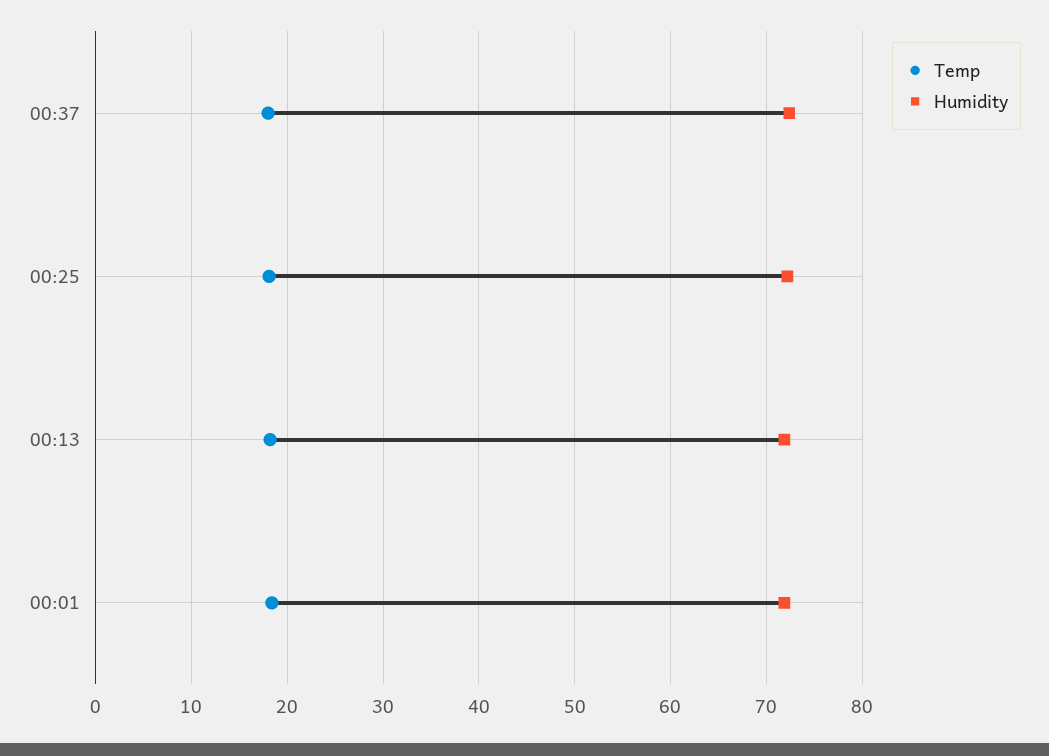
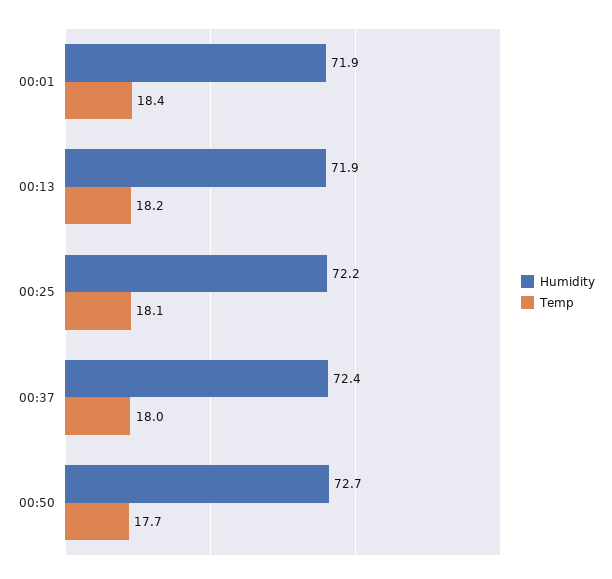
Humidity, 00:50: none -> 72.7
Temp, 00:50: none -> 17.7

